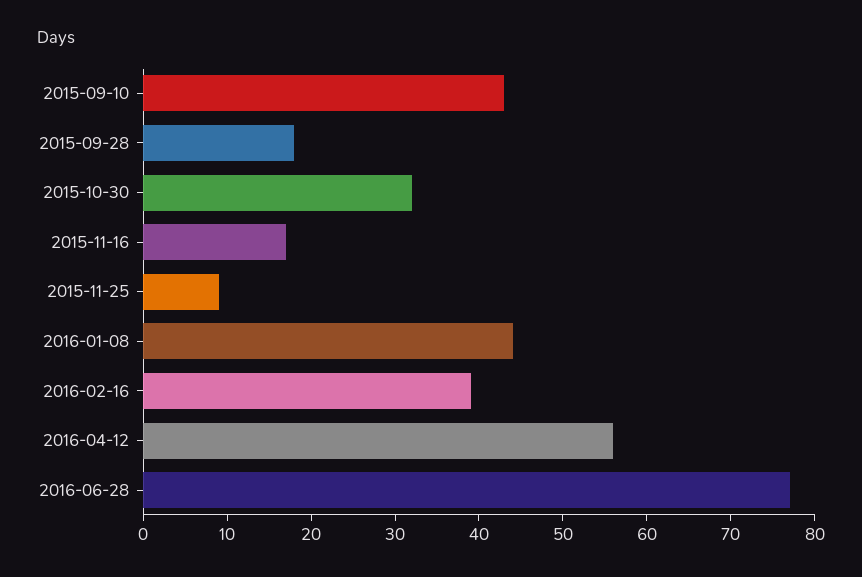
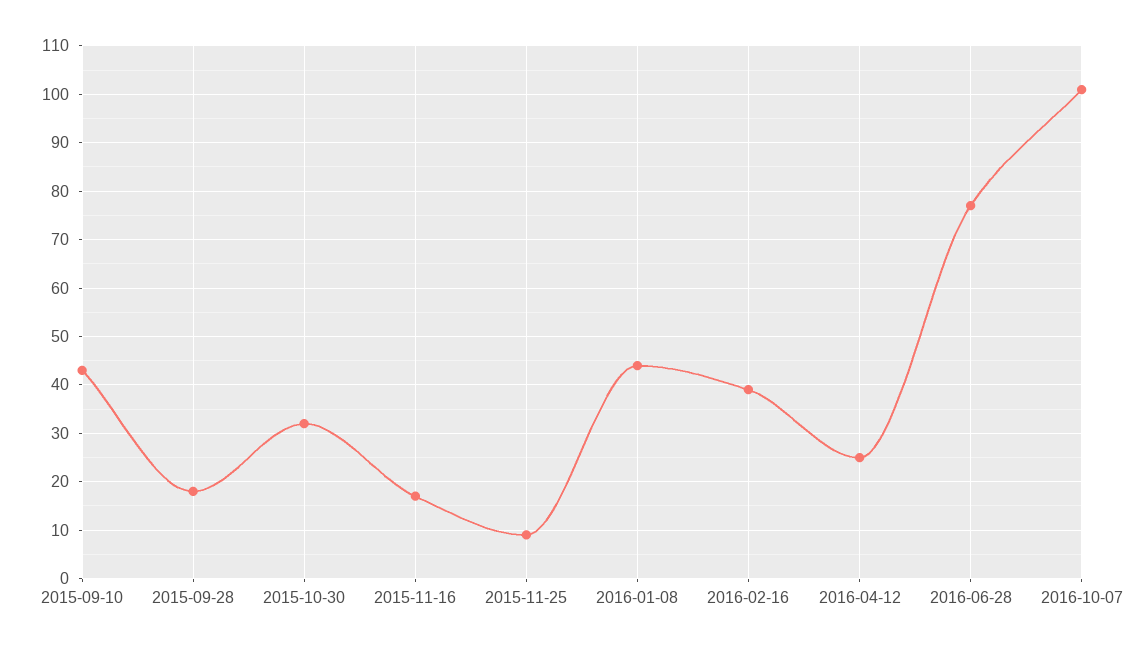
2016-04-12: 56 -> 25
2016-10-07: none -> 100

